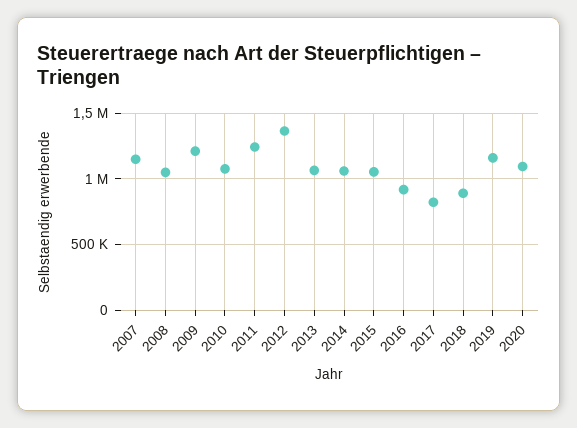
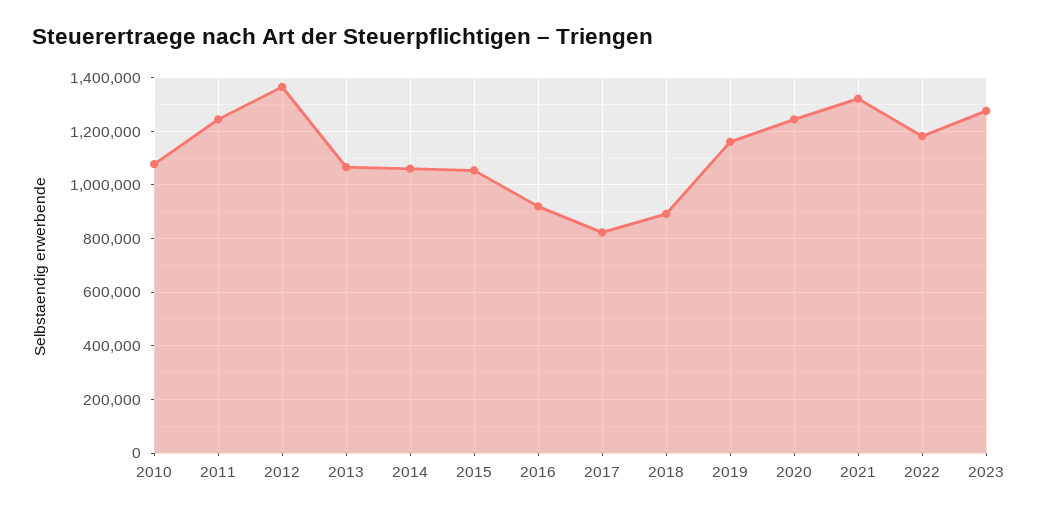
2007: 1150000 -> none
2008: 1050000 -> none
2009: 1200000 -> none
2020: 1100000 -> 1250000
2021: none -> 1325000
2022: none -> 1175000
2023: none -> 1275000

